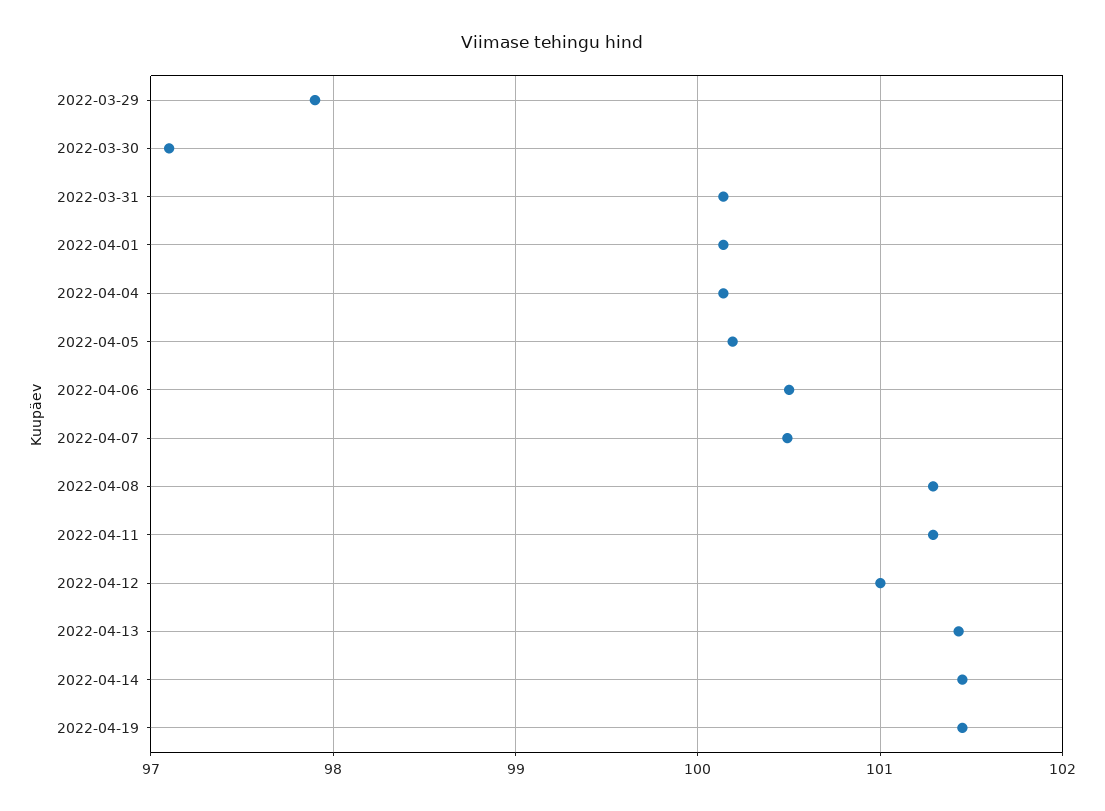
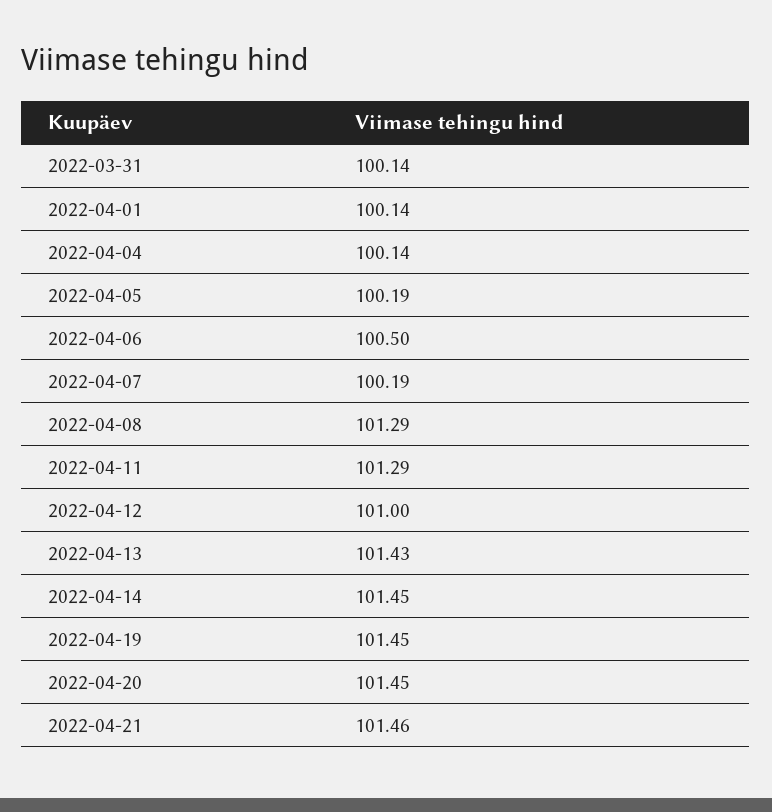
2022-03-29: 97.9 -> none
2022-03-30: 97.1 -> none
2022-04-07: 100.5 -> 100.19
2022-04-20: none -> 101.45
2022-04-21: none -> 101.46

